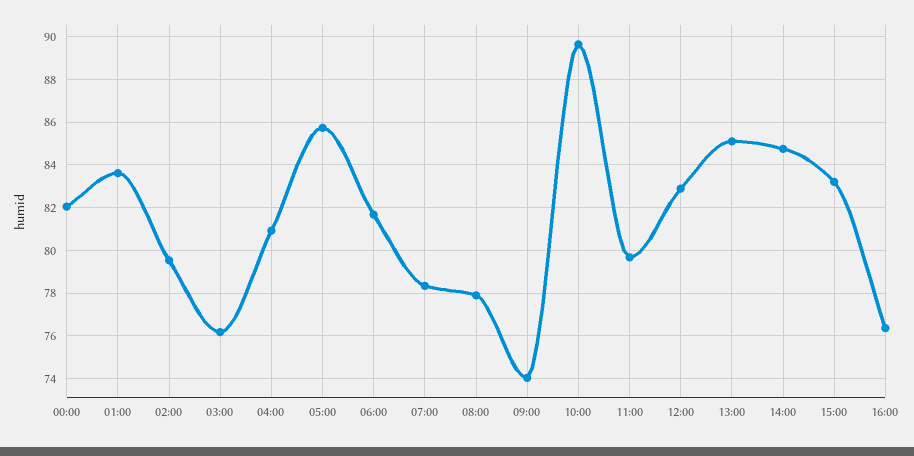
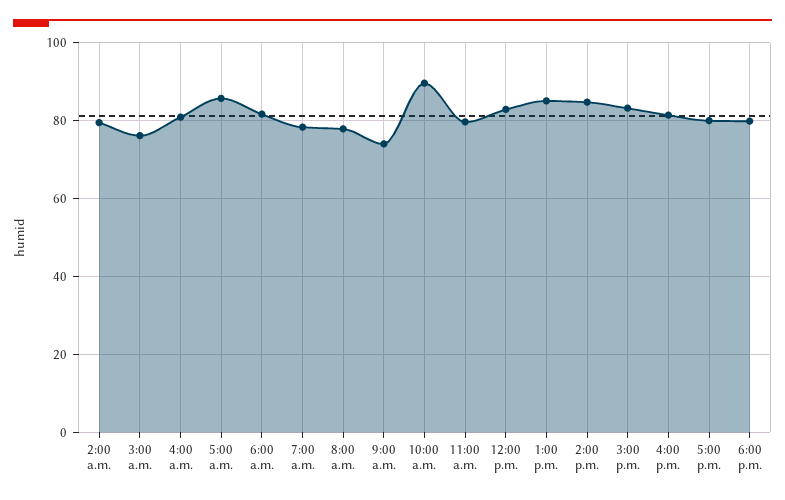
00:00: 82 -> none
01:00: 83.5 -> none
16:00: 76.5 -> 82
5:00 p.m.: none -> 80
6:00 p.m.: none -> 80

